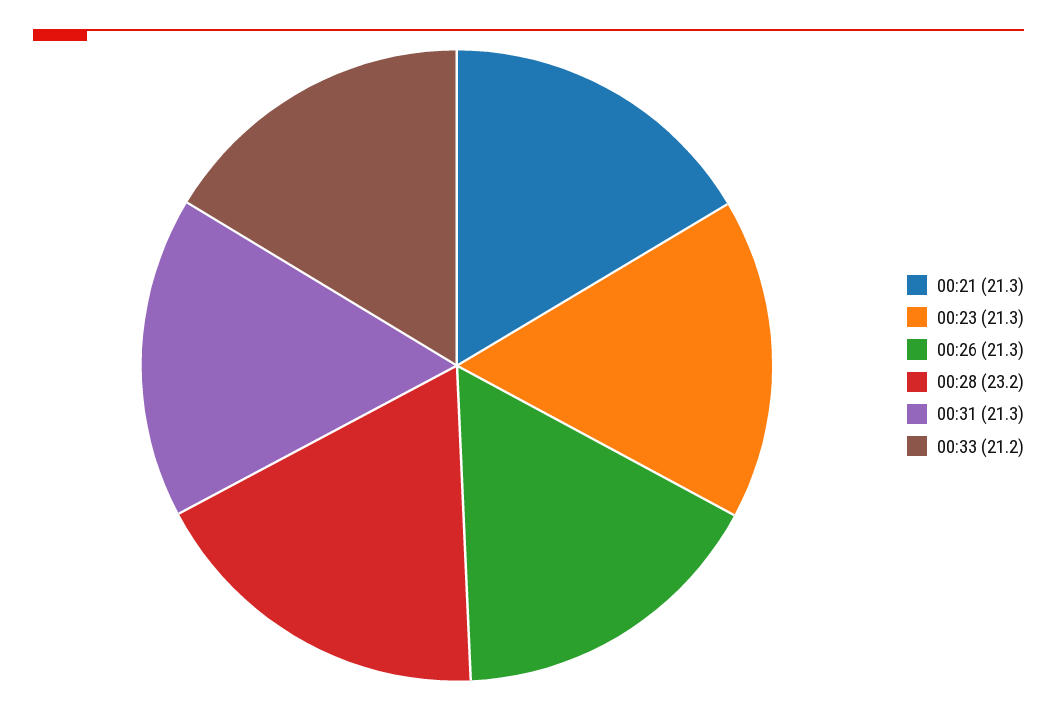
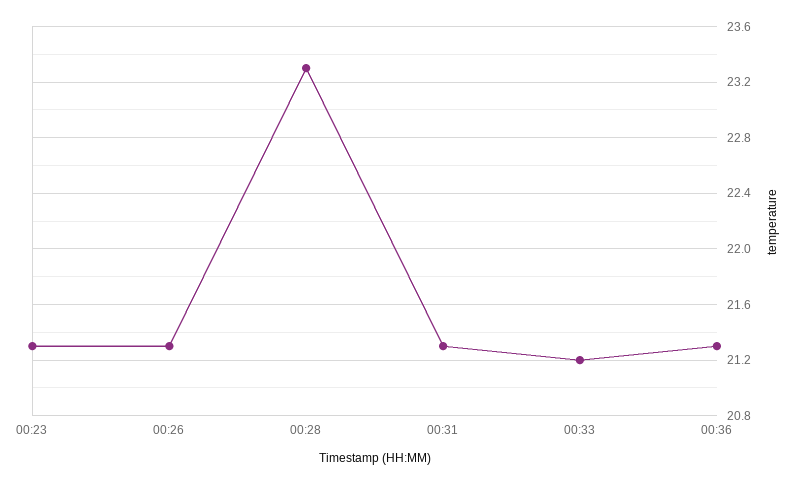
00:21: 21.3 -> none
00:28: 23.2 -> 23.3
00:36: none -> 21.3

